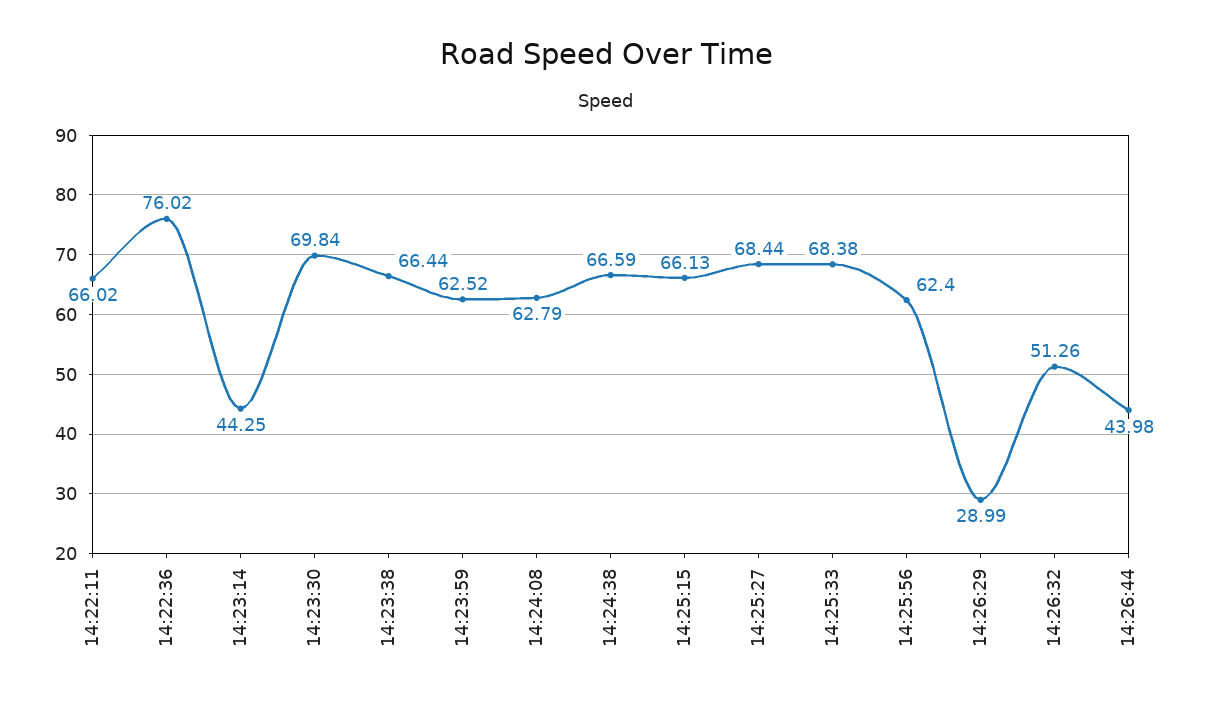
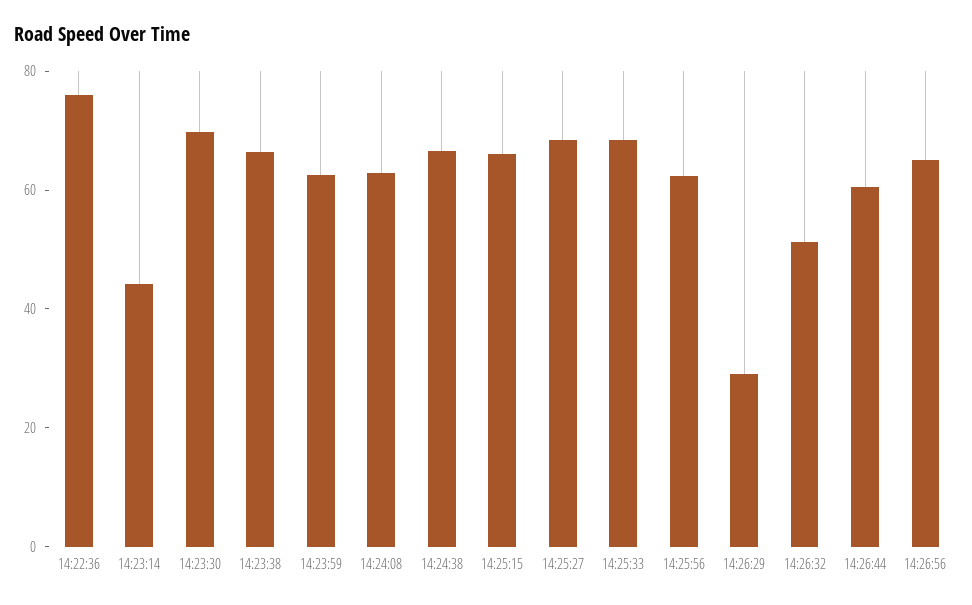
14:22:11: 66.02 -> none
14:26:44: 43.98 -> 60
14:26:56: none -> 65

